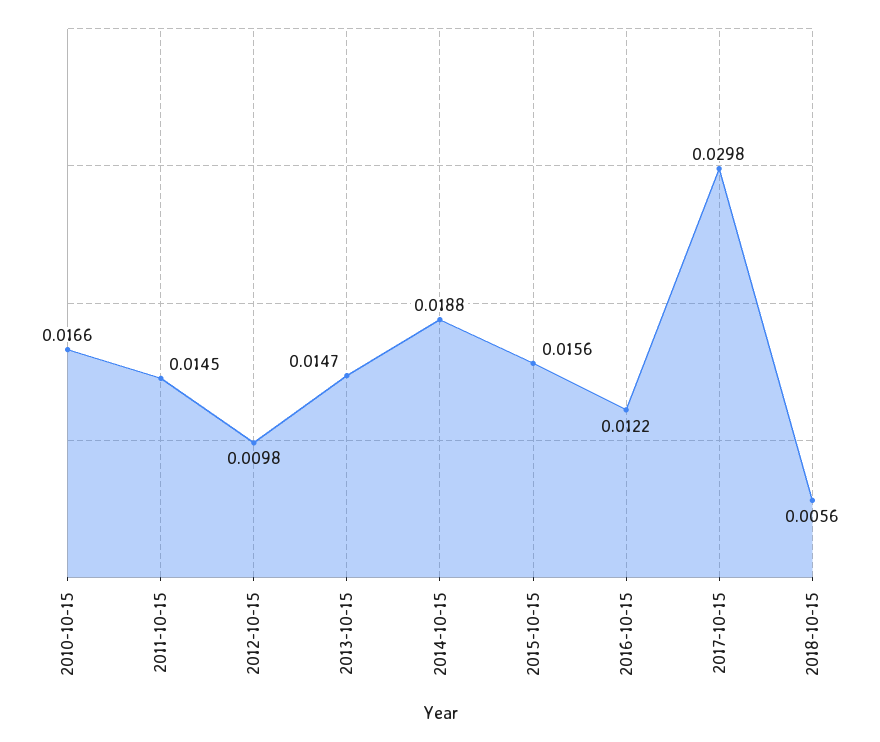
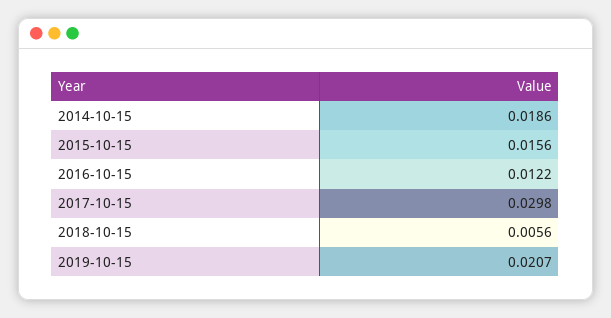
2010-10-15: 0.0166 -> none
2011-10-15: 0.0145 -> none
2012-10-15: 0.0098 -> none
2013-10-15: 0.0147 -> none
2014-10-15: 0.0188 -> 0.0186
2019-10-15: none -> 0.0207

